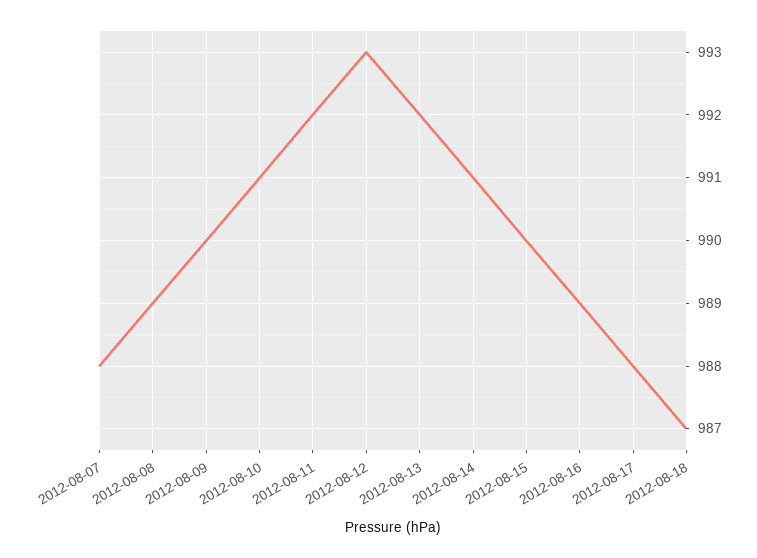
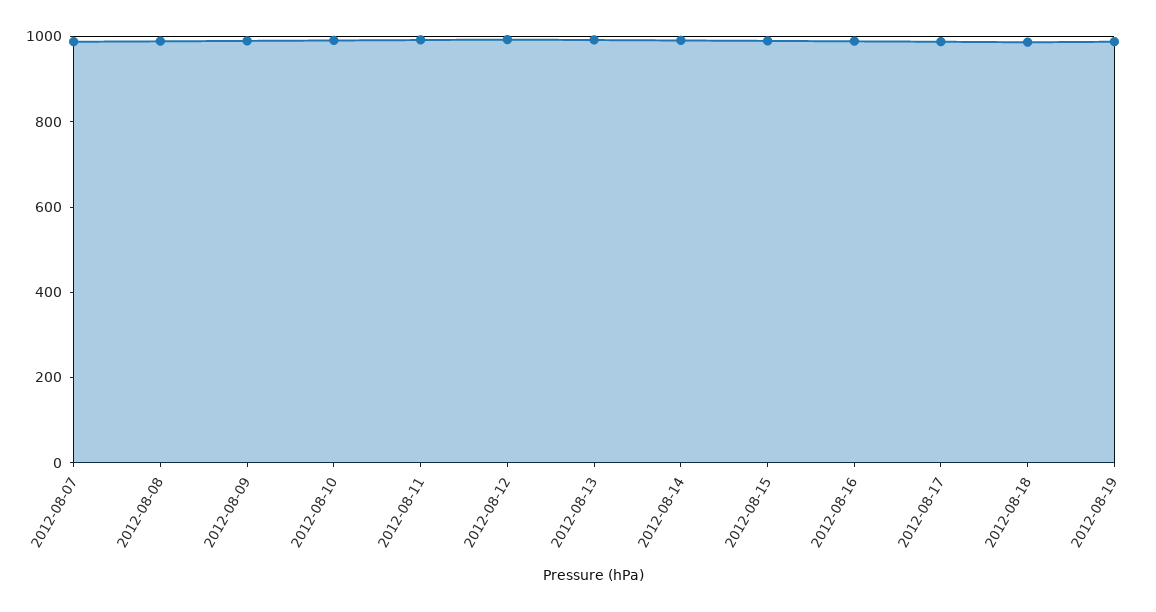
2012-08-19: none -> 1000

